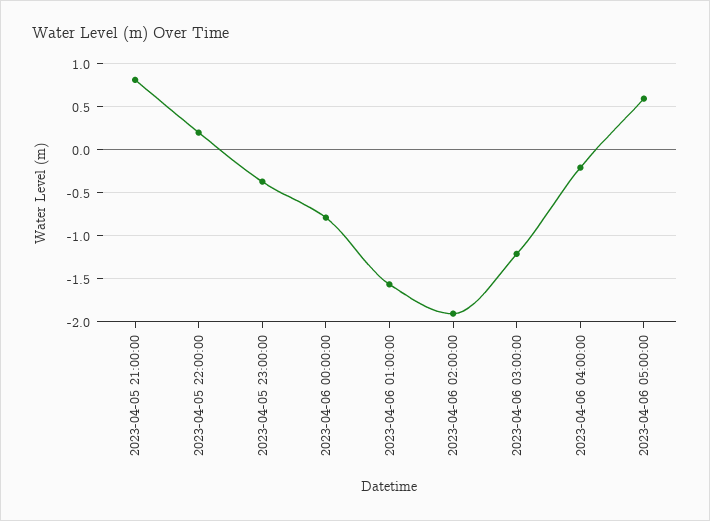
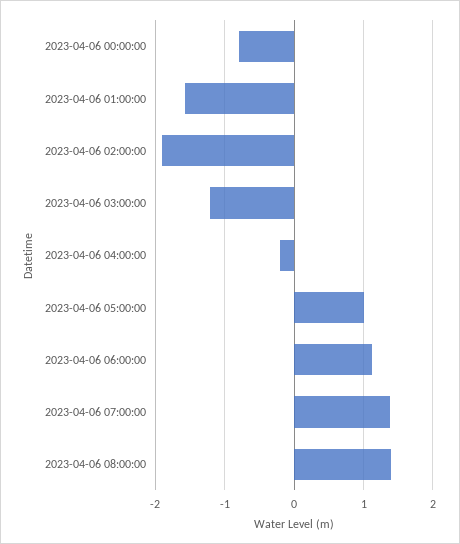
2023-04-05 21:00:00: 0.8 -> none
2023-04-05 22:00:00: 0.2 -> none
2023-04-05 23:00:00: -0.4 -> none
2023-04-06 05:00:00: 0.6 -> 1
2023-04-06 06:00:00: none -> 1.1
2023-04-06 07:00:00: none -> 1.4
2023-04-06 08:00:00: none -> 1.4

